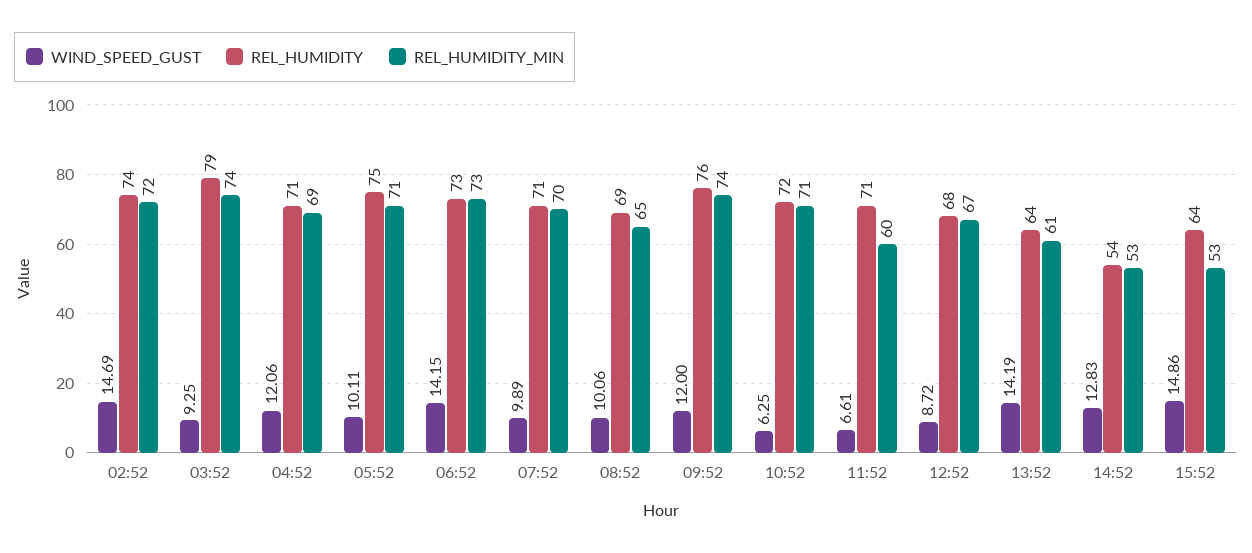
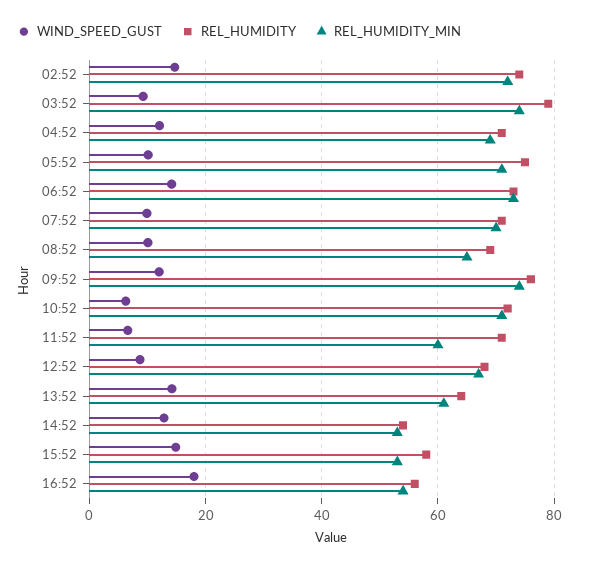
REL_HUMIDITY, 15:52: 64 -> 58
WIND_SPEED_GUST, 16:52: none -> 18
REL_HUMIDITY, 16:52: none -> 56
REL_HUMIDITY_MIN, 16:52: none -> 54

